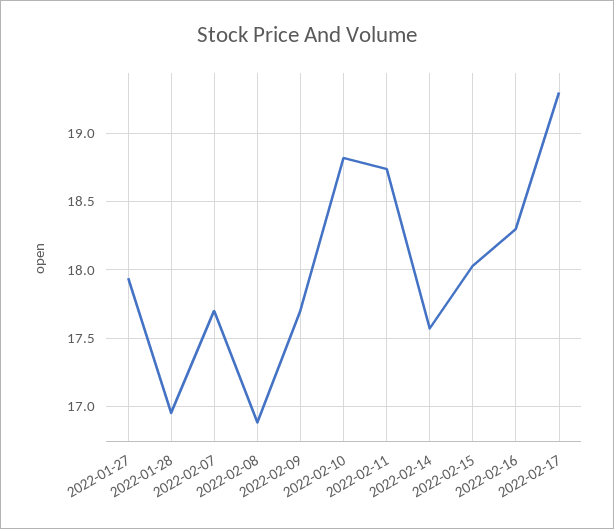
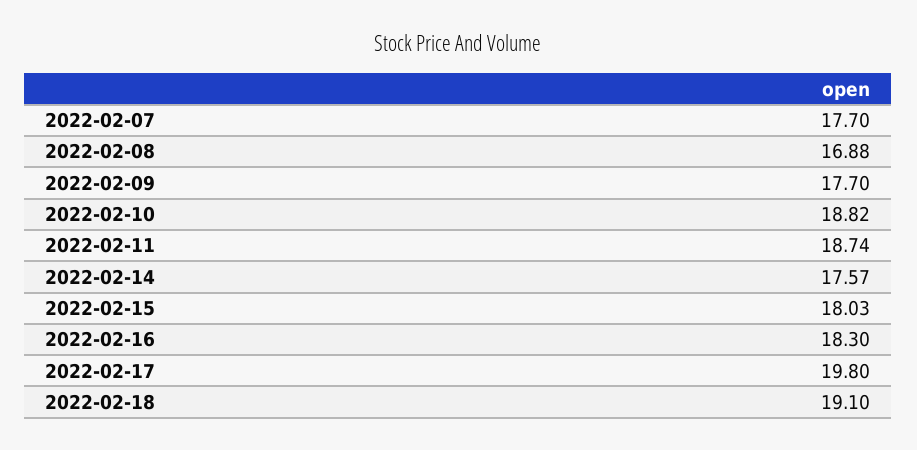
2022-01-27: 17.95 -> none
2022-01-28: 16.95 -> none
2022-02-17: 19.3 -> 19.8
2022-02-18: none -> 19.1

